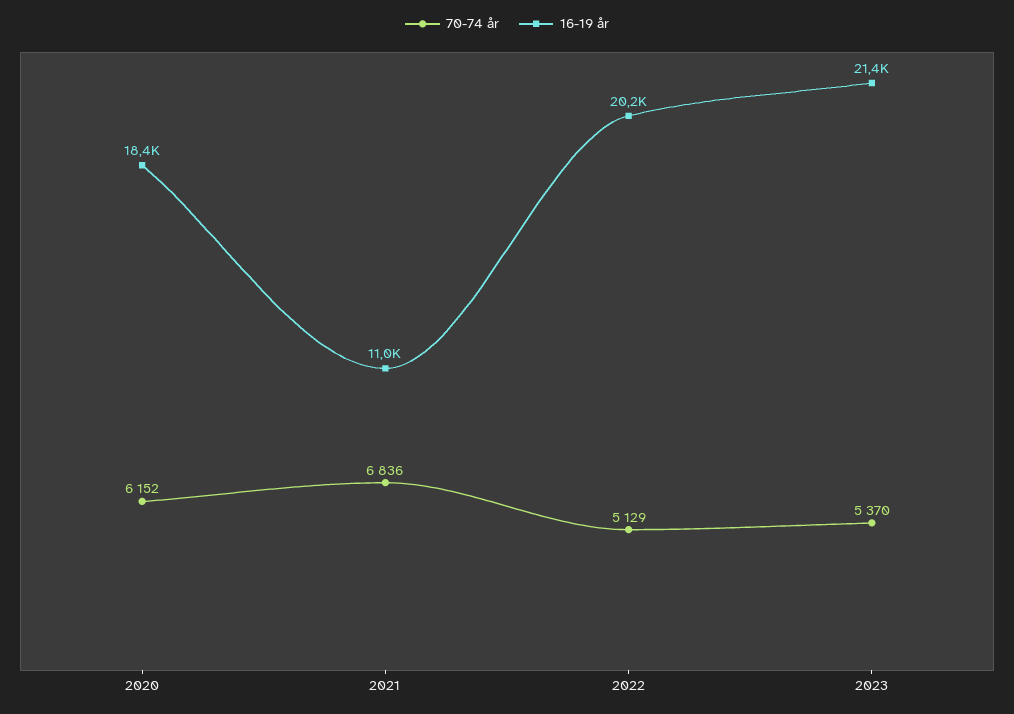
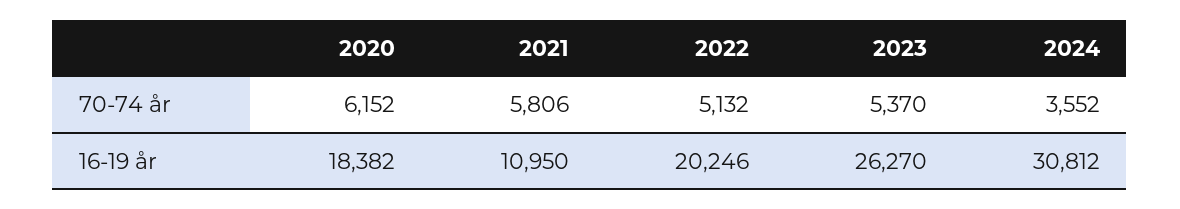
70-74 år, 2021: 6836 -> 5806
70-74 år, 2022: 5129 -> 5132
16-19 år, 2023: 21400 -> 26270
70-74 år, 2024: none -> 3552
16-19 år, 2024: none -> 30812

